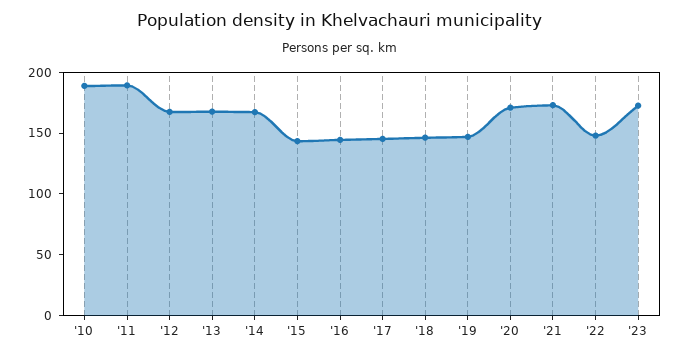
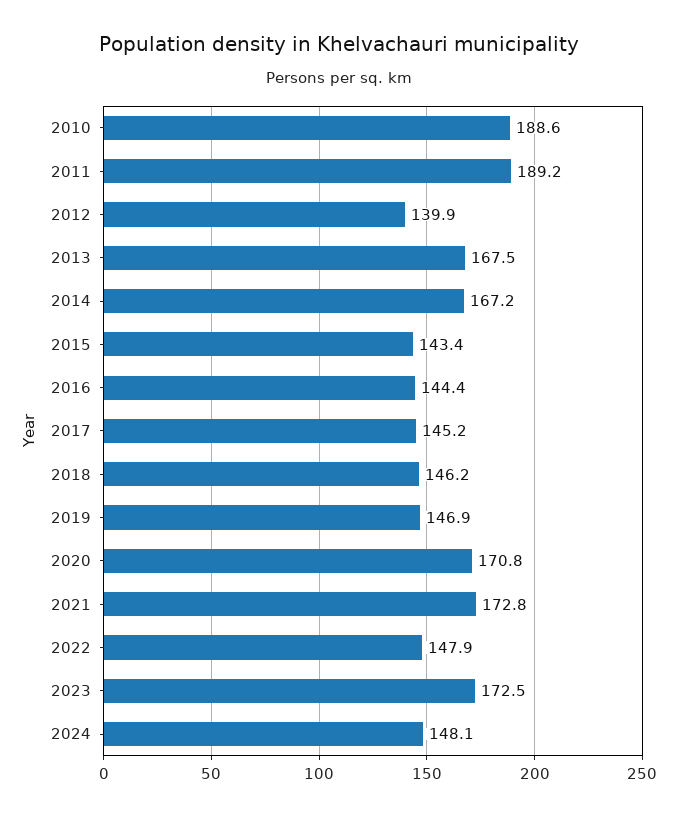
'12: 170 -> 139.9
2024: none -> 148.1

